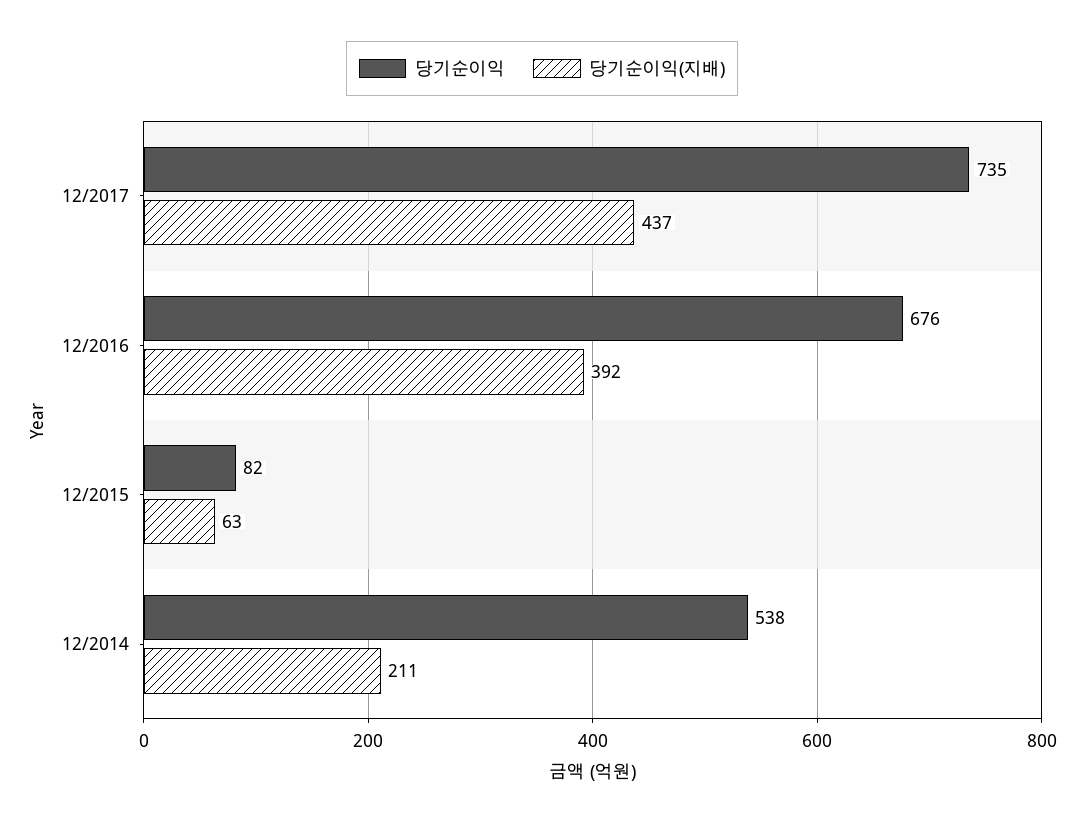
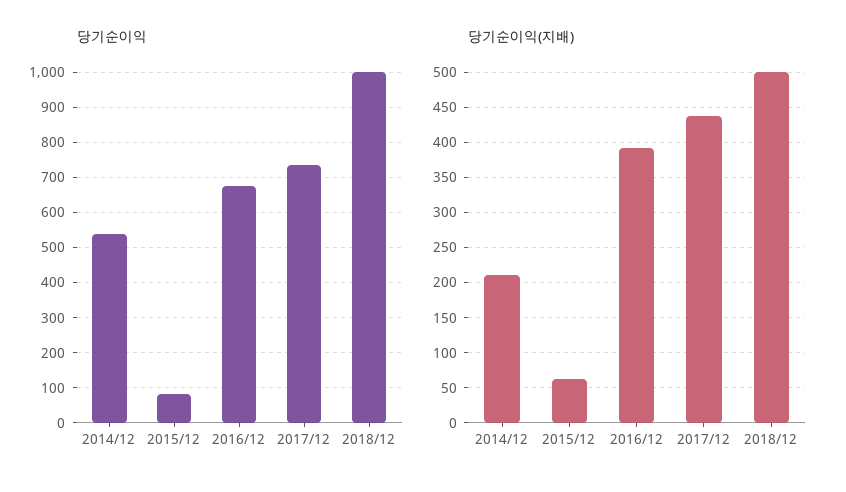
당기순이익, 2018/12: none -> 1000
당기순이익(지배), 2018/12: none -> 500

